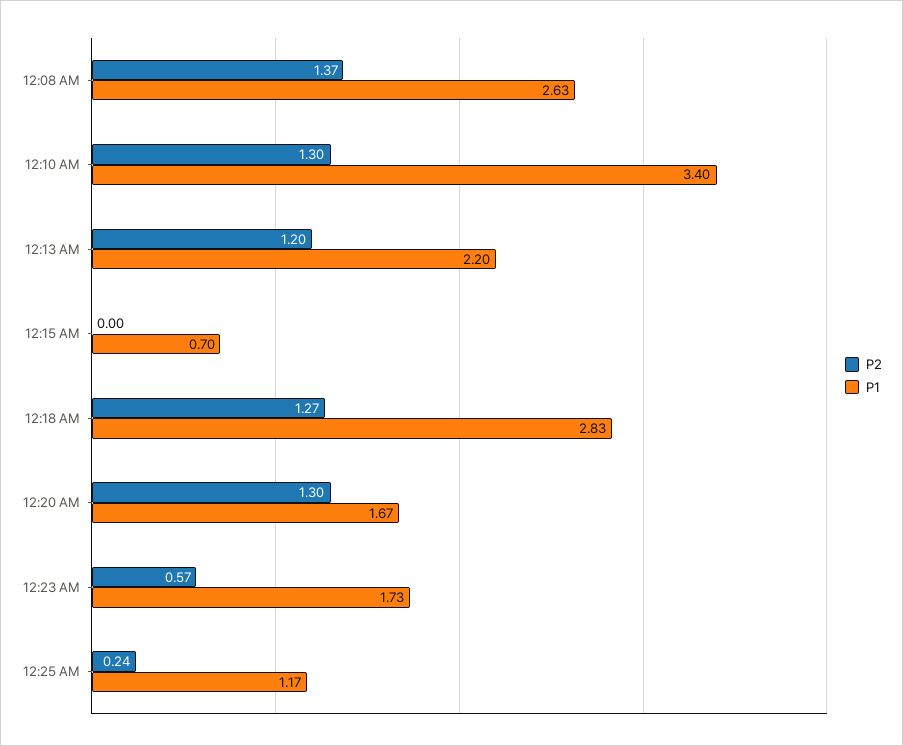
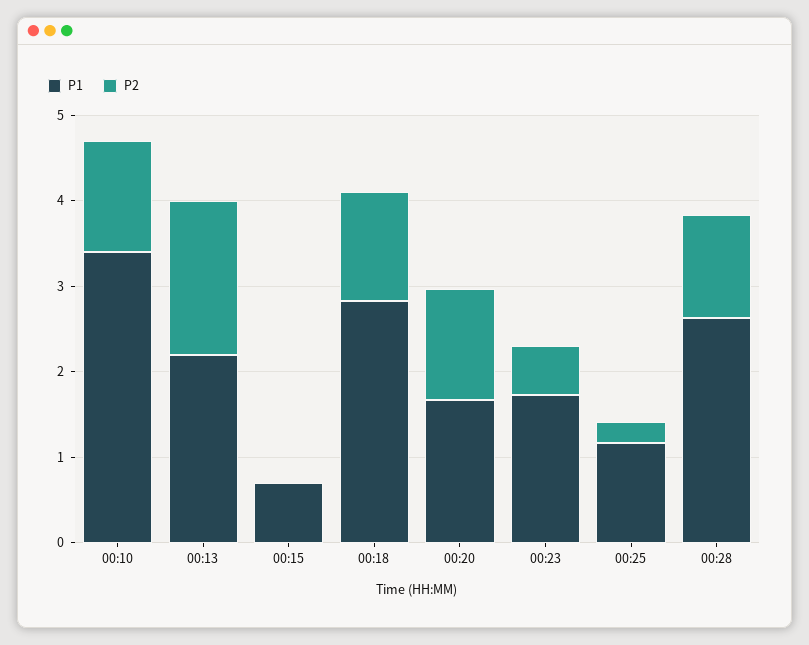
P2, 12:08 AM: 1.37 -> none
P1, 12:08 AM: 2.63 -> none
P2, 12:13 AM: 1.2 -> 1.8
P1, 00:28: none -> 2.6
P2, 00:28: none -> 1.2

